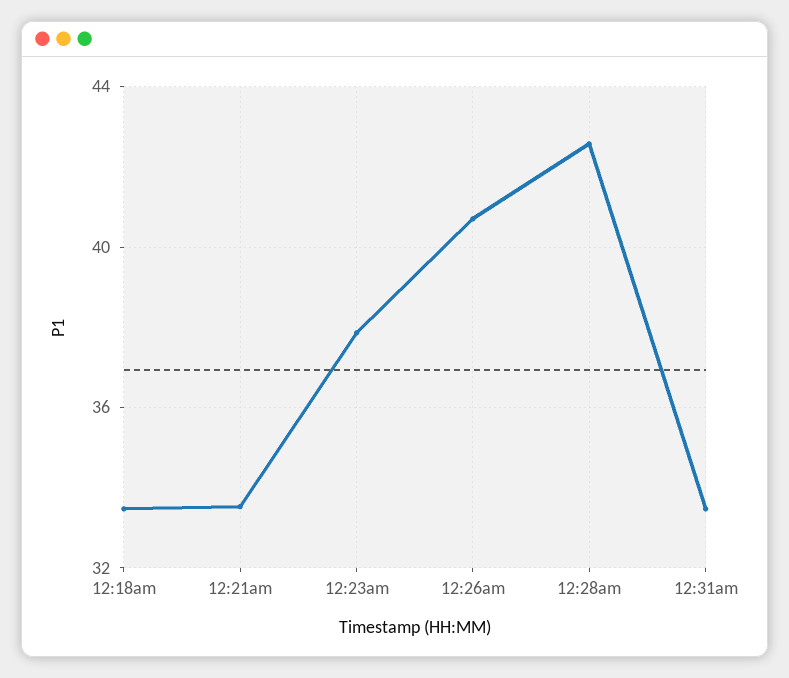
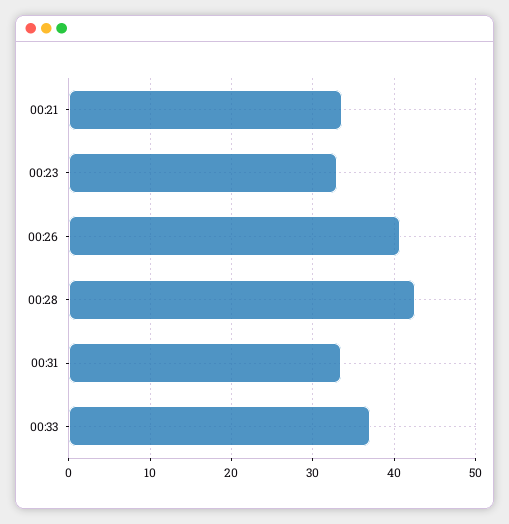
12:18am: 33.5 -> none
12:23am: 38 -> 33
00:33: none -> 37

